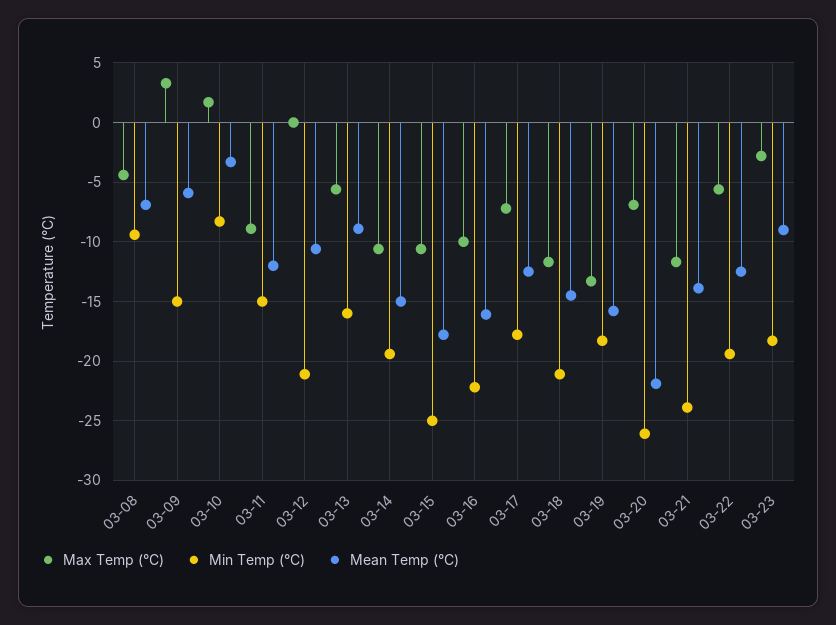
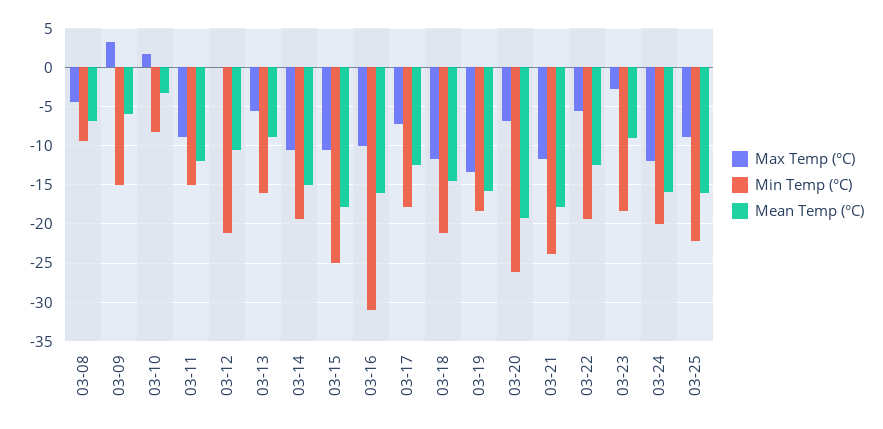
Min Temp (°C), 03-16: -22 -> -31
Mean Temp (°C), 03-20: -22 -> -19
Mean Temp (°C), 03-21: -14 -> -18
Max Temp (°C), 03-24: none -> -12
Min Temp (°C), 03-24: none -> -20
Mean Temp (°C), 03-24: none -> -16
Max Temp (°C), 03-25: none -> -9
Min Temp (°C), 03-25: none -> -22
Mean Temp (°C), 03-25: none -> -16

